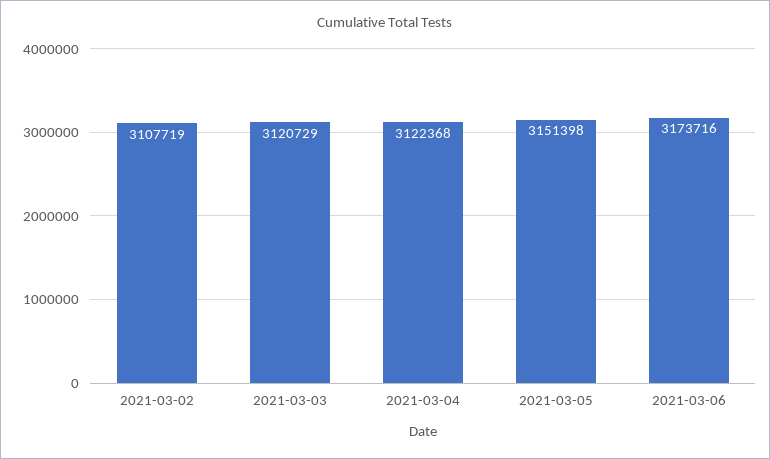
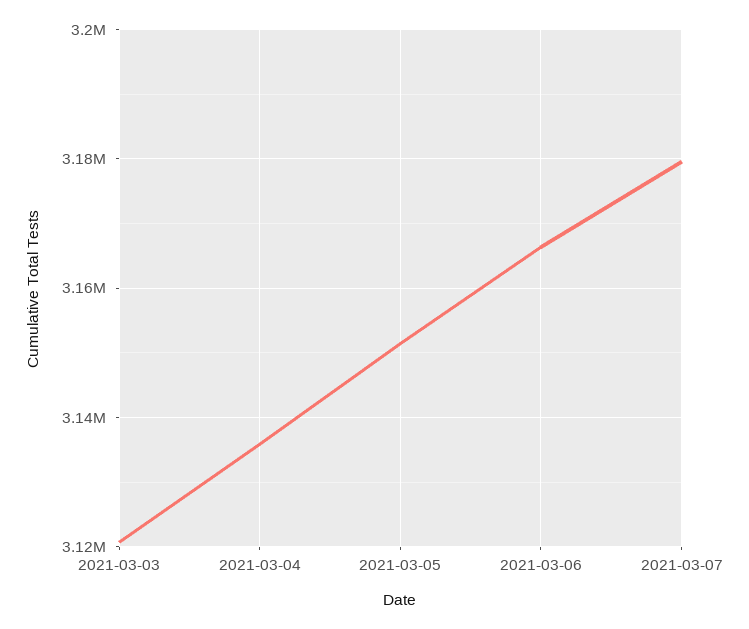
2021-03-02: 3107719 -> none
2021-03-04: 3122368 -> 3136000
2021-03-06: 3173716 -> 3166000
2021-03-07: none -> 3180000

